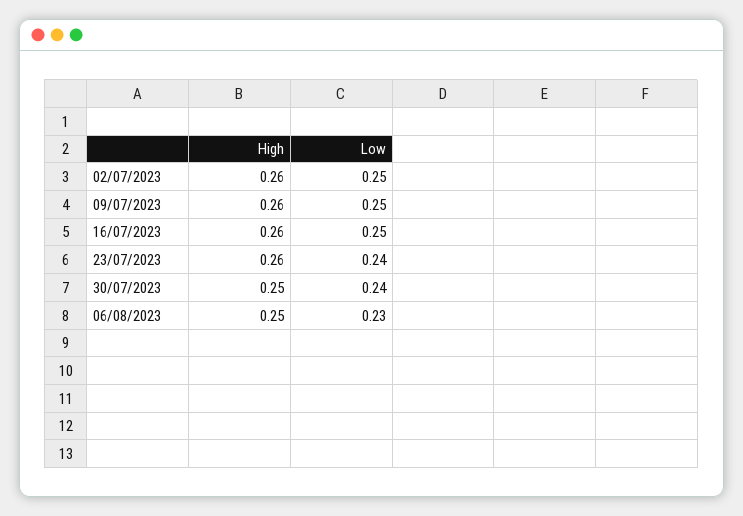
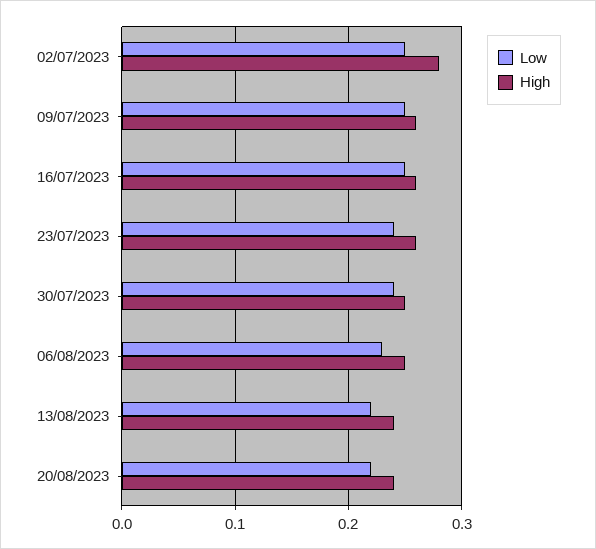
High, 02/07/2023: 0.26 -> 0.28
Low, 13/08/2023: none -> 0.22
High, 13/08/2023: none -> 0.24
Low, 20/08/2023: none -> 0.22
High, 20/08/2023: none -> 0.24

